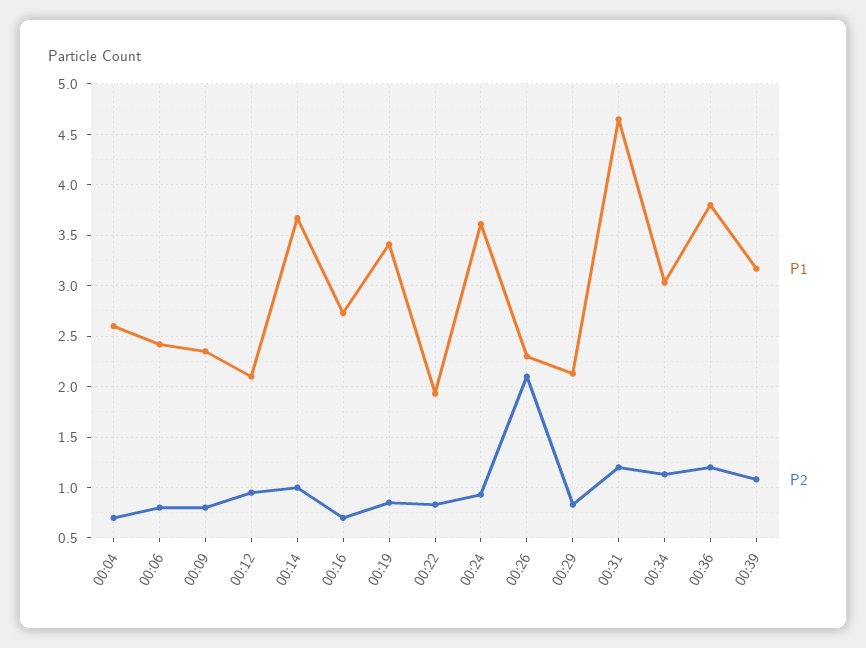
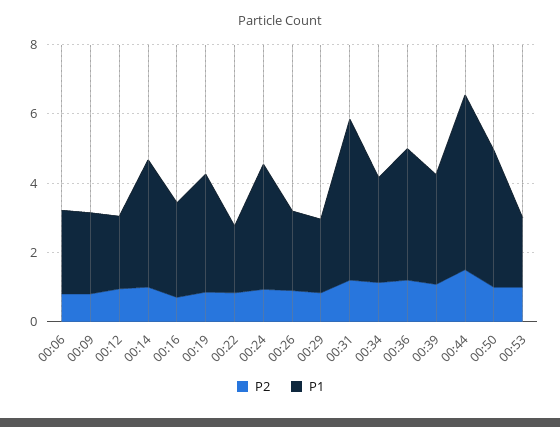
P1, 00:04: 2.6 -> none
P2, 00:04: 0.7 -> none
P2, 00:26: 2.1 -> 1
P2, 00:44: none -> 1.5
P1, 00:44: none -> 5
P2, 00:50: none -> 1
P1, 00:50: none -> 4
P2, 00:53: none -> 1
P1, 00:53: none -> 2

